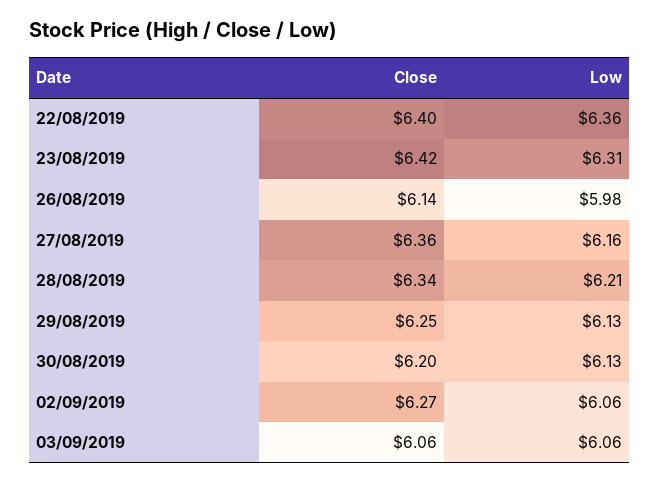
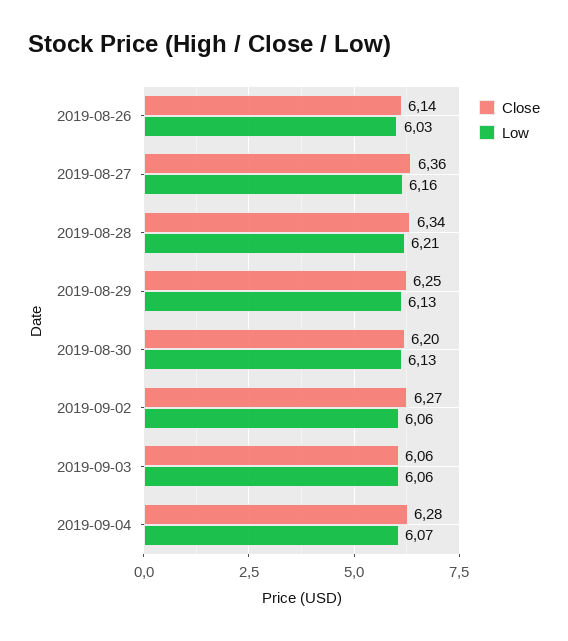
Close, 22/08/2019: 6.4 -> none
Low, 22/08/2019: 6.36 -> none
Close, 23/08/2019: 6.42 -> none
Low, 23/08/2019: 6.31 -> none
Low, 26/08/2019: 5.98 -> 6.03
Close, 2019-09-04: none -> 6.28
Low, 2019-09-04: none -> 6.07

